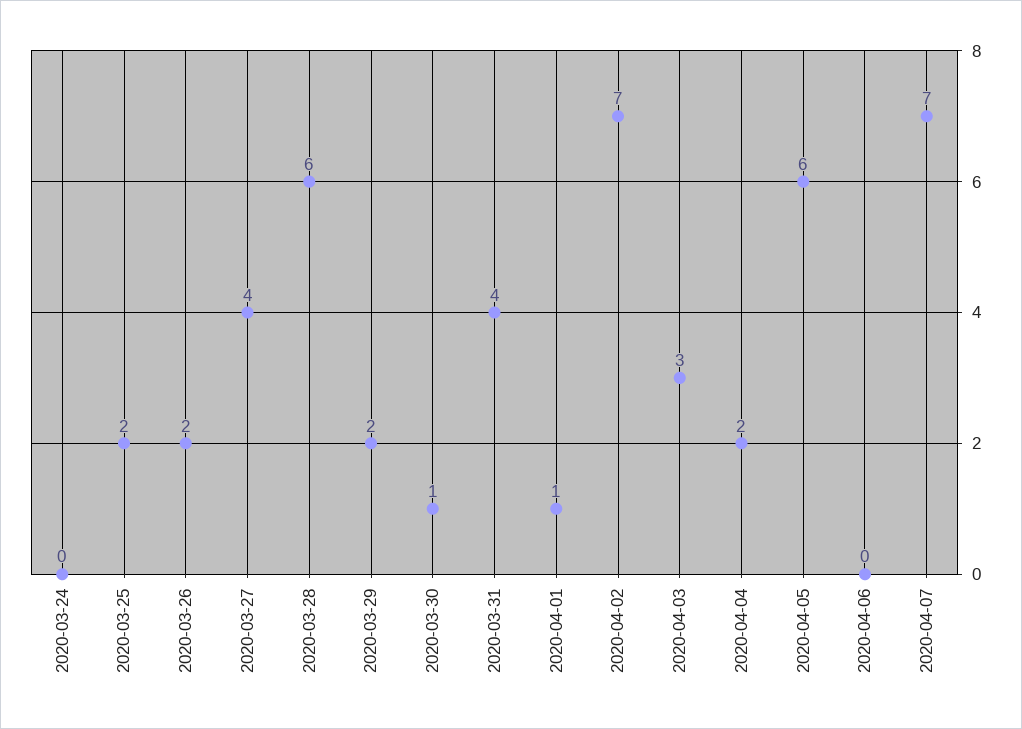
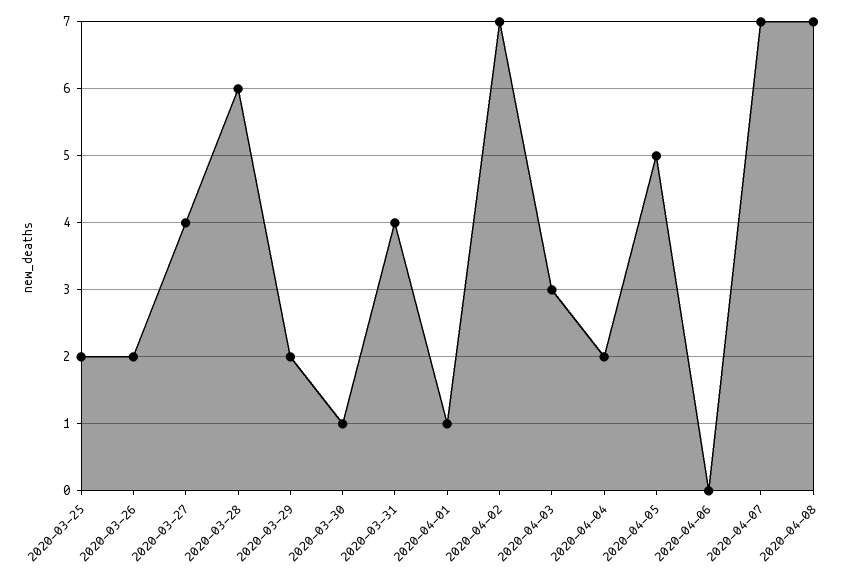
2020-03-24: 0 -> none
2020-04-05: 6 -> 5
2020-04-08: none -> 7

